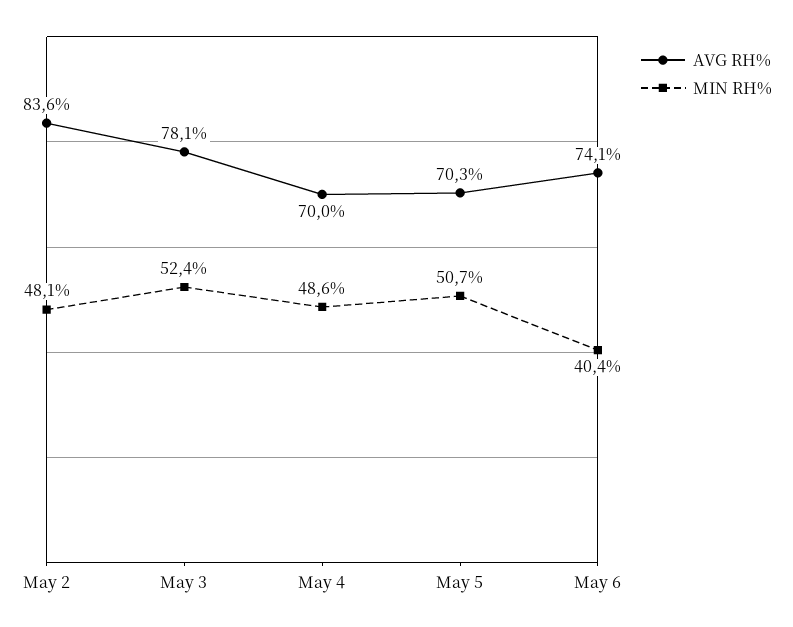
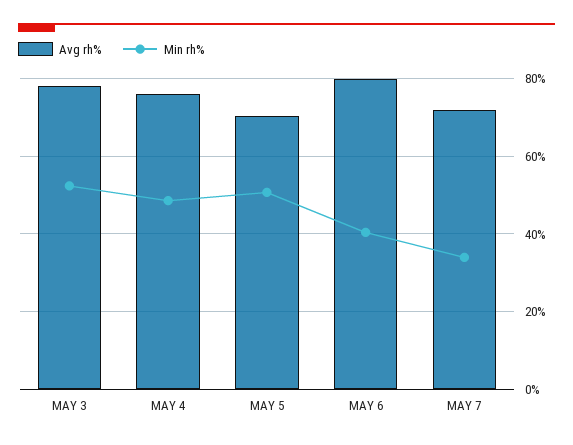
AVG RH%, May 2: 83.6 -> none
MIN RH%, May 2: 48.1 -> none
AVG RH%, May 4: 70 -> 76
AVG RH%, May 6: 74.1 -> 80
AVG RH%, MAY 7: none -> 72
MIN RH%, MAY 7: none -> 34

